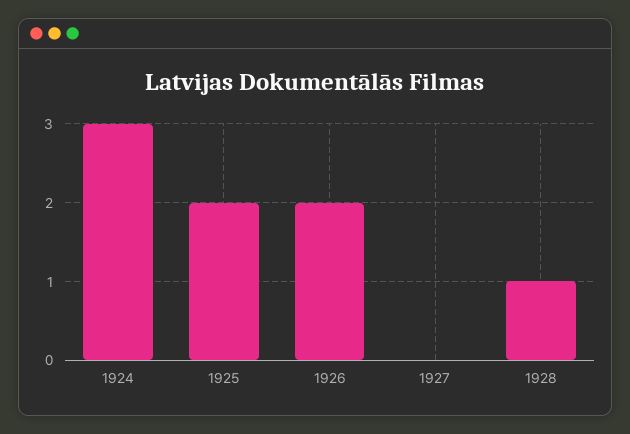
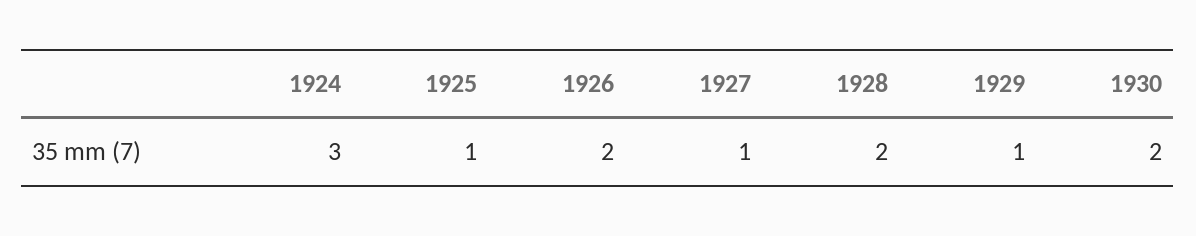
1925: 2 -> 1
1927: 0 -> 1
1928: 1 -> 2
1929: none -> 1
1930: none -> 2

